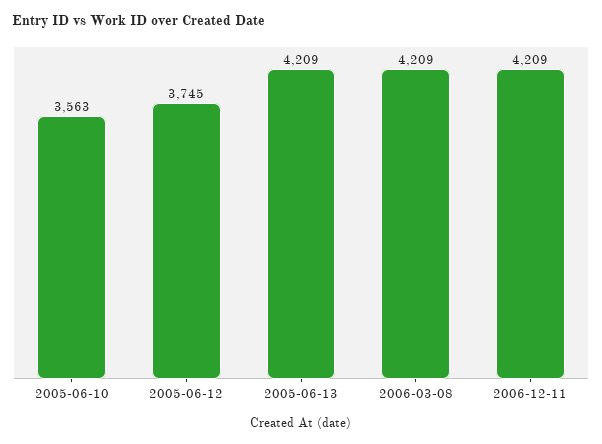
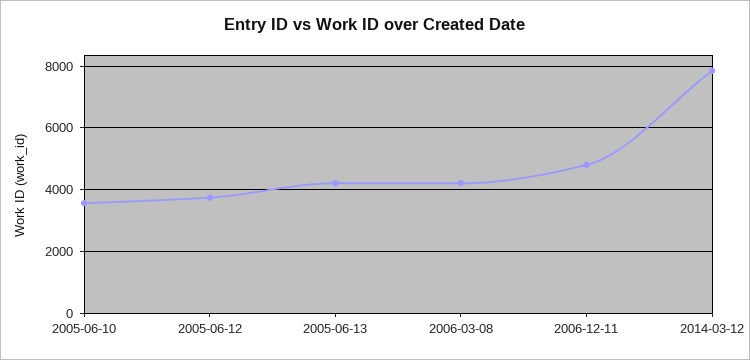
2006-12-11: 4209 -> 4800
2014-03-12: none -> 7800

